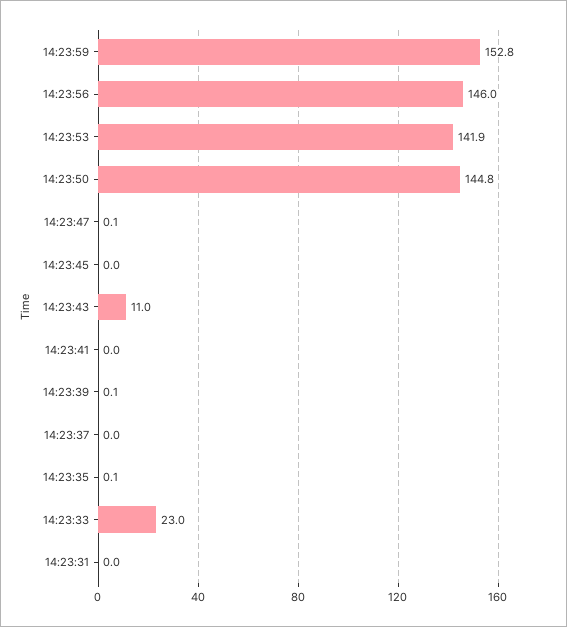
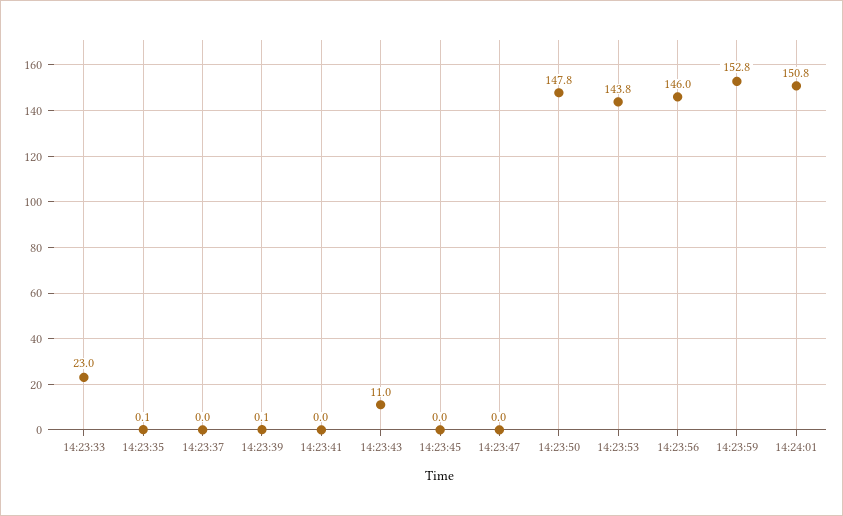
14:23:53: 141.9 -> 143.8
14:23:50: 144.8 -> 147.8
14:23:47: 0.1 -> 0
14:23:31: 0 -> none
14:24:01: none -> 150.8

